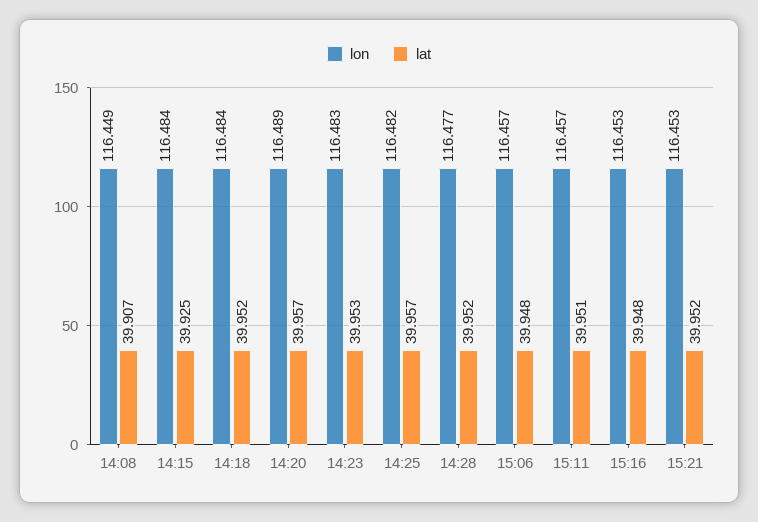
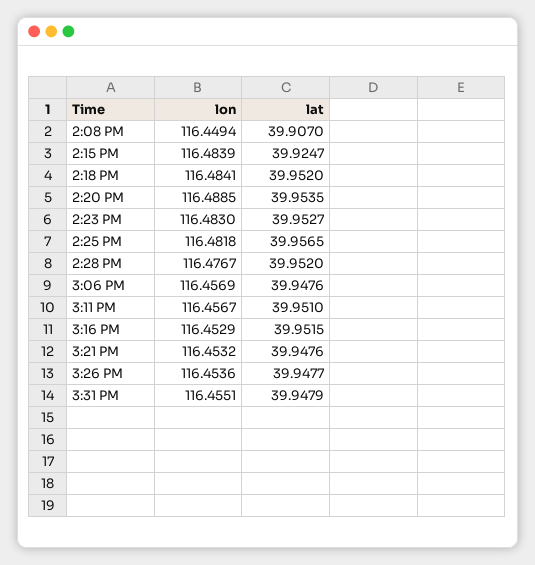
lat, 14:20: 39.957 -> 39.9535
lat, 15:16: 39.948 -> 39.9515
lat, 15:21: 39.952 -> 39.9476
lon, 3:26 PM: none -> 116.4536
lat, 3:26 PM: none -> 39.9477
lon, 3:31 PM: none -> 116.4551
lat, 3:31 PM: none -> 39.9479

